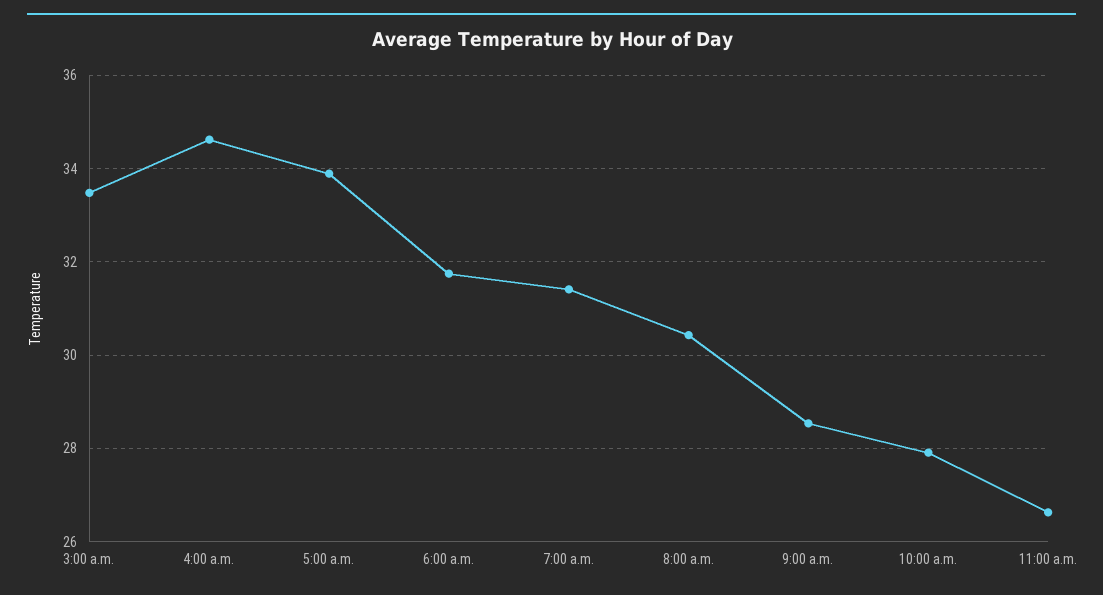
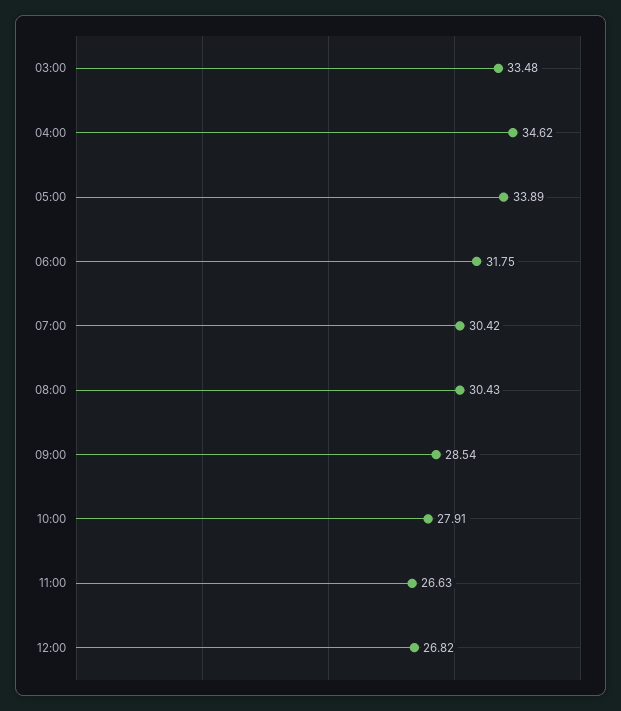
7:00 a.m.: 31.4 -> 30.42
12:00: none -> 26.82

